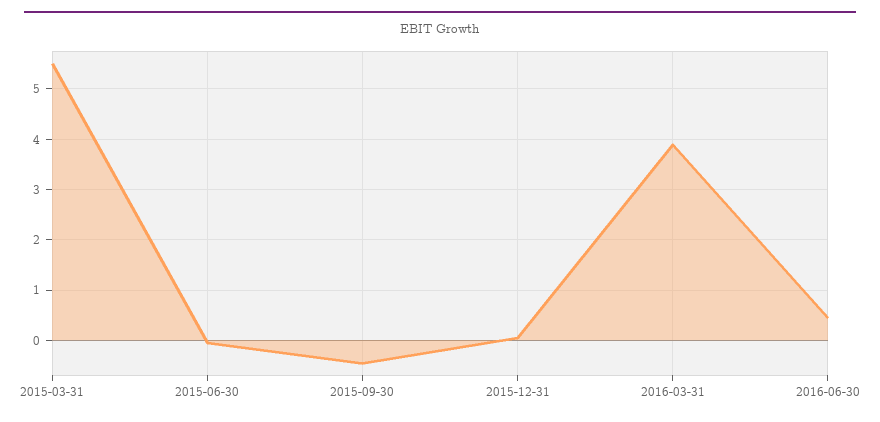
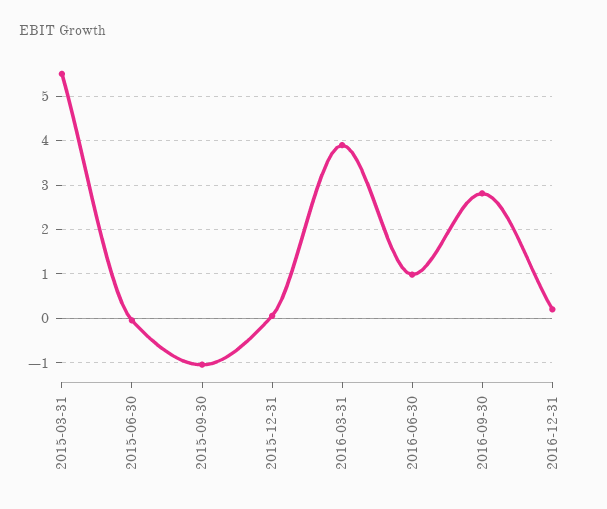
2015-09-30: -0.4 -> -1
2016-06-30: 0.4 -> 1
2016-09-30: none -> 2.8
2016-12-31: none -> 0.2

